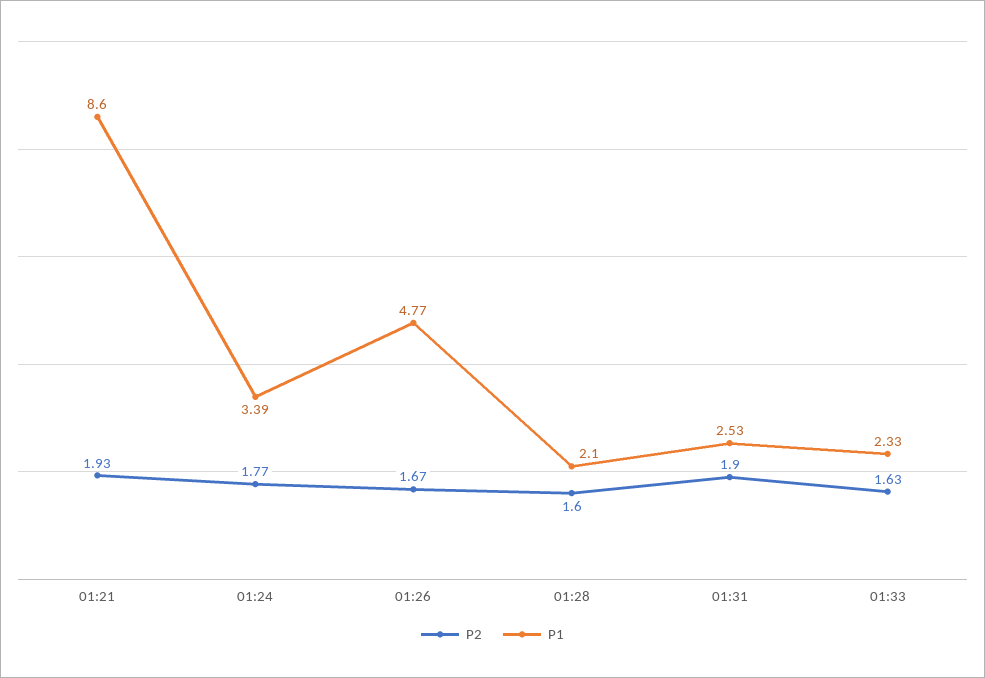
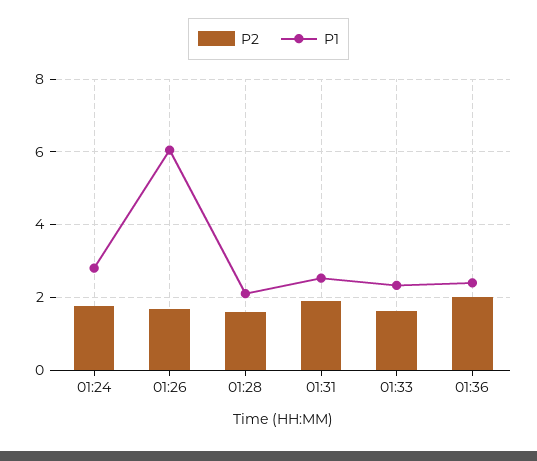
P2, 01:21: 1.93 -> none
P1, 01:21: 8.6 -> none
P1, 01:24: 3.39 -> 2.8
P1, 01:26: 4.77 -> 6
P2, 01:36: none -> 2
P1, 01:36: none -> 2.4

